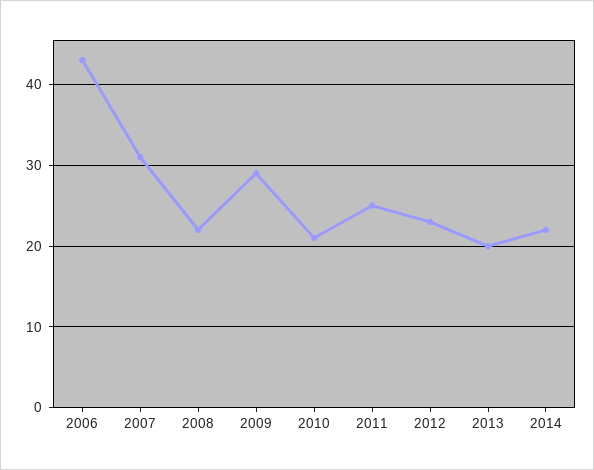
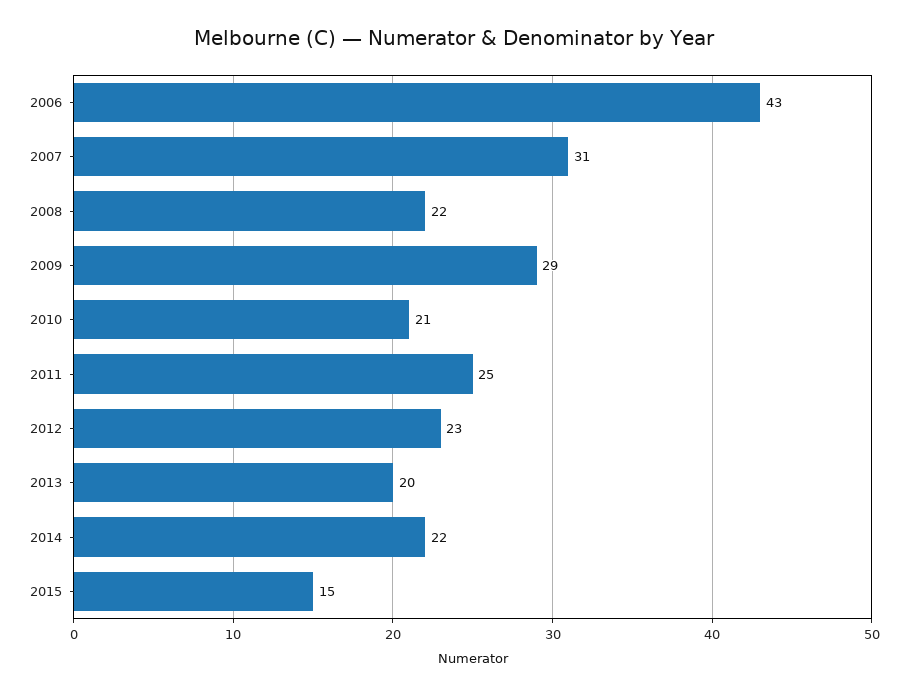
2015: none -> 15

